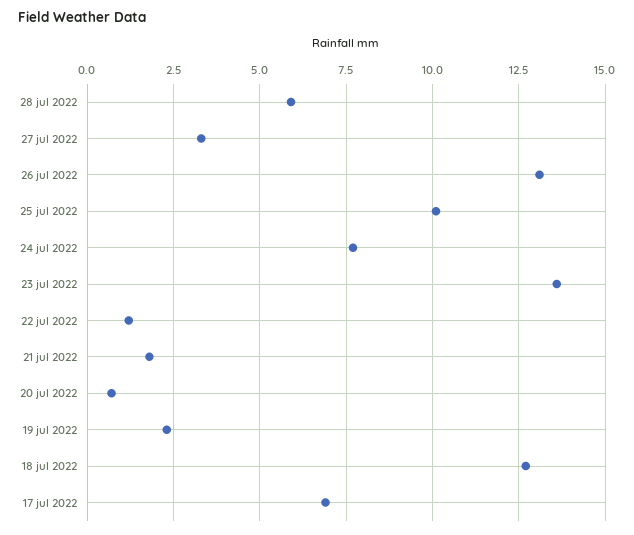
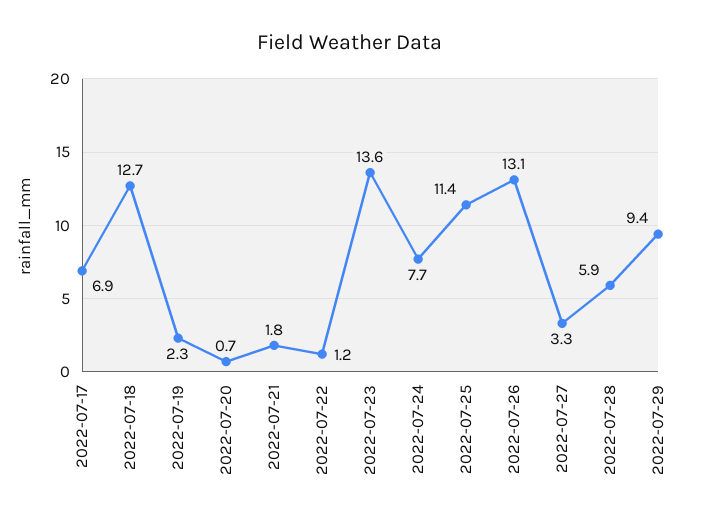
25 jul 2022: 10 -> 11.4
2022-07-29: none -> 9.4

